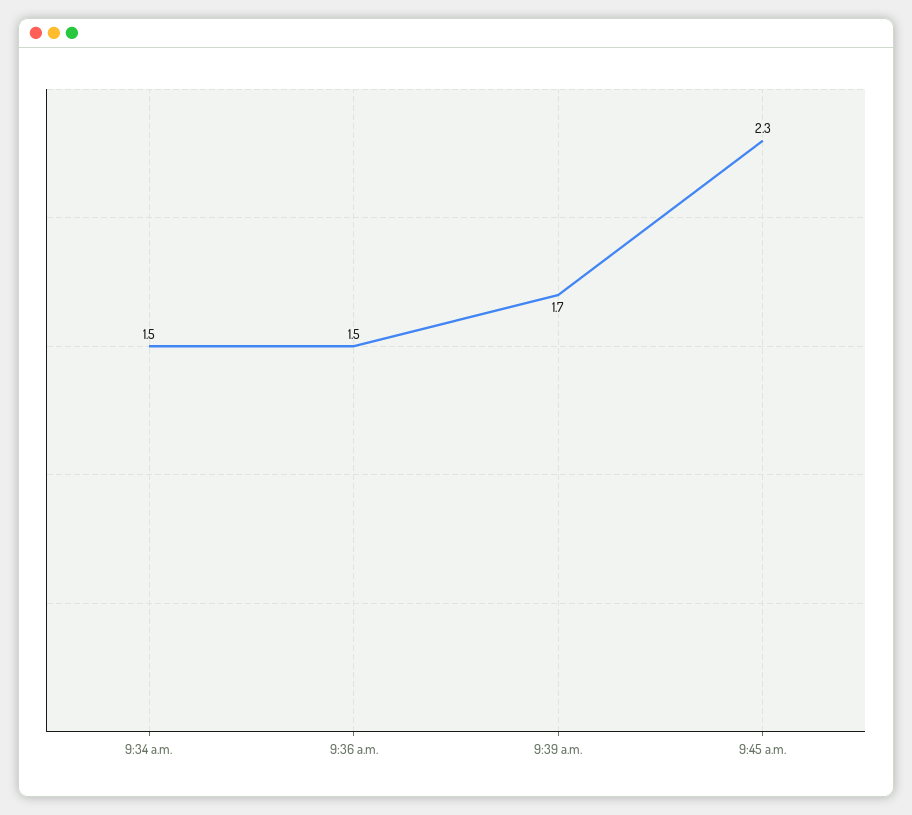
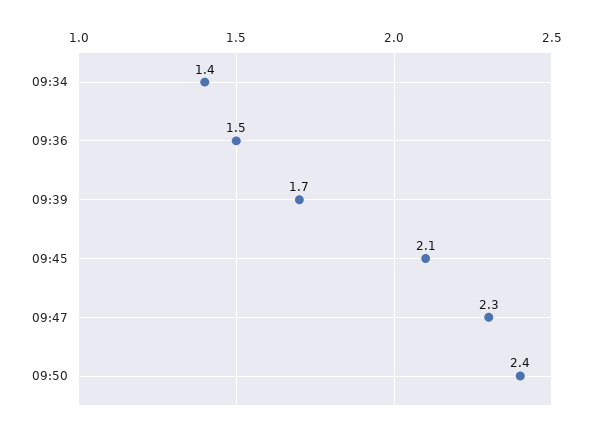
9:34 a.m.: 1.5 -> 1.4
9:45 a.m.: 2.3 -> 2.1
09:47: none -> 2.3
09:50: none -> 2.4

